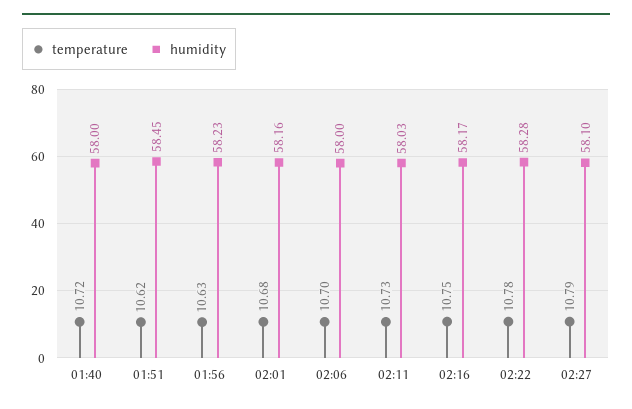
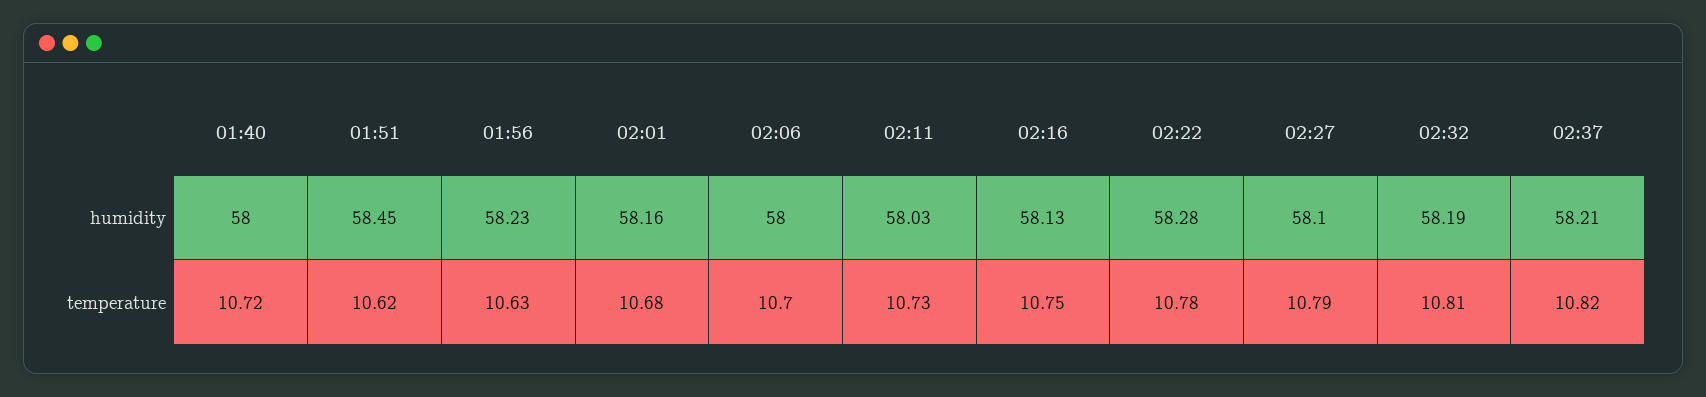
humidity, 02:16: 58.17 -> 58.13
humidity, 02:32: none -> 58.19
humidity, 02:37: none -> 58.21
temperature, 02:32: none -> 10.81
temperature, 02:37: none -> 10.82

